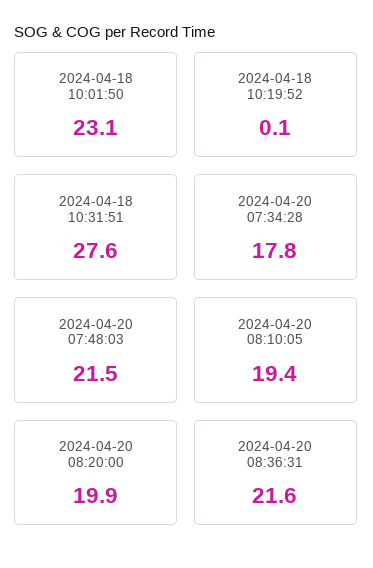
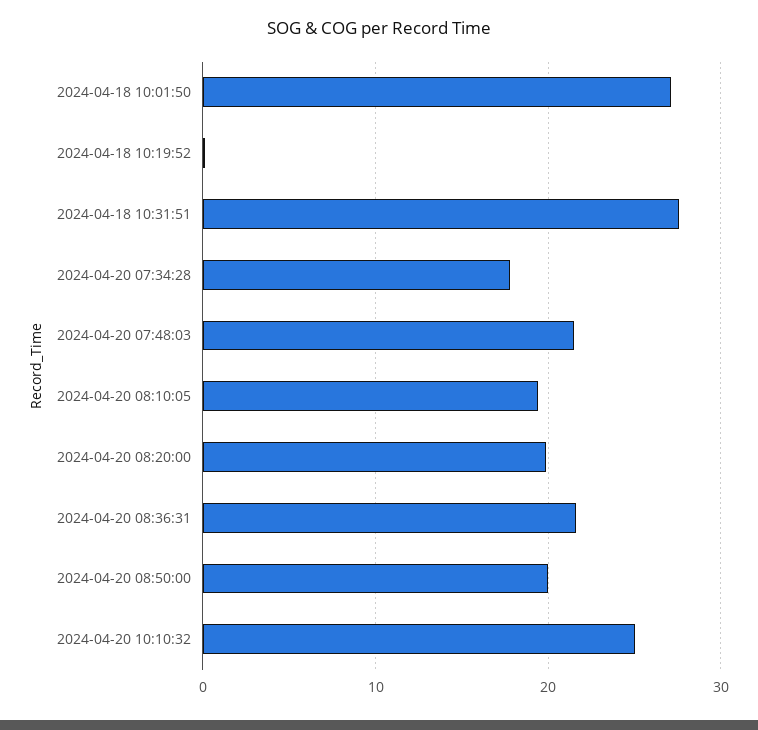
2024-04-18 10:01:50: 23.1 -> 27
2024-04-20 08:50:00: none -> 20
2024-04-20 10:10:32: none -> 25

